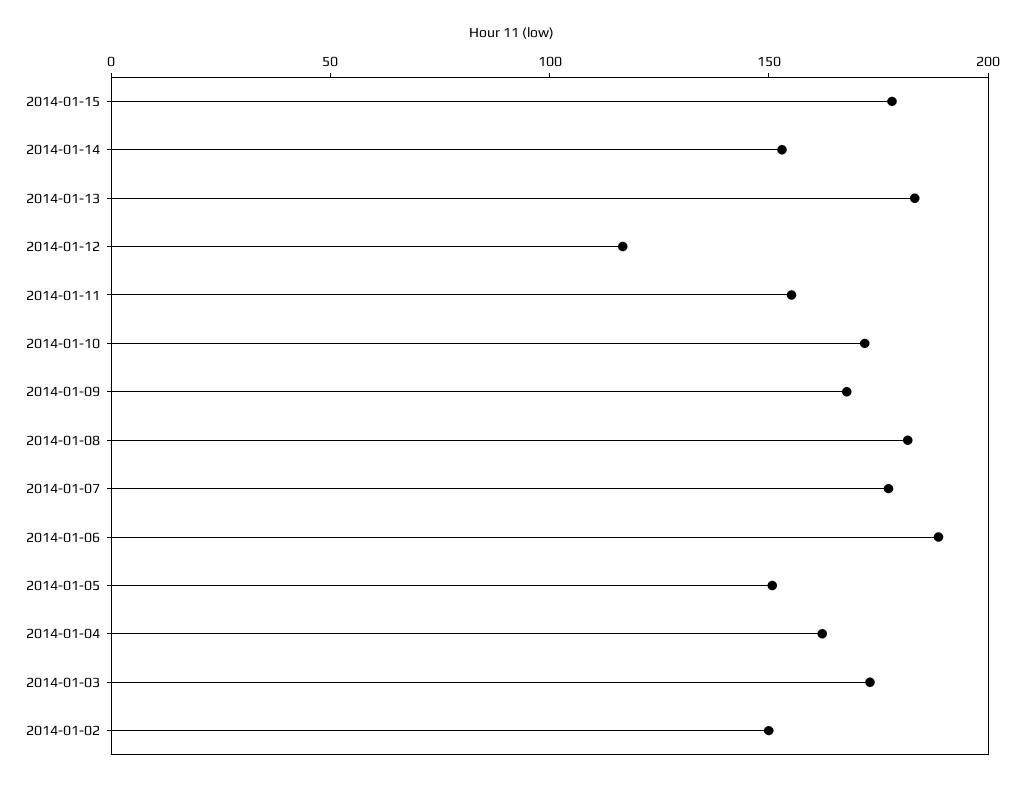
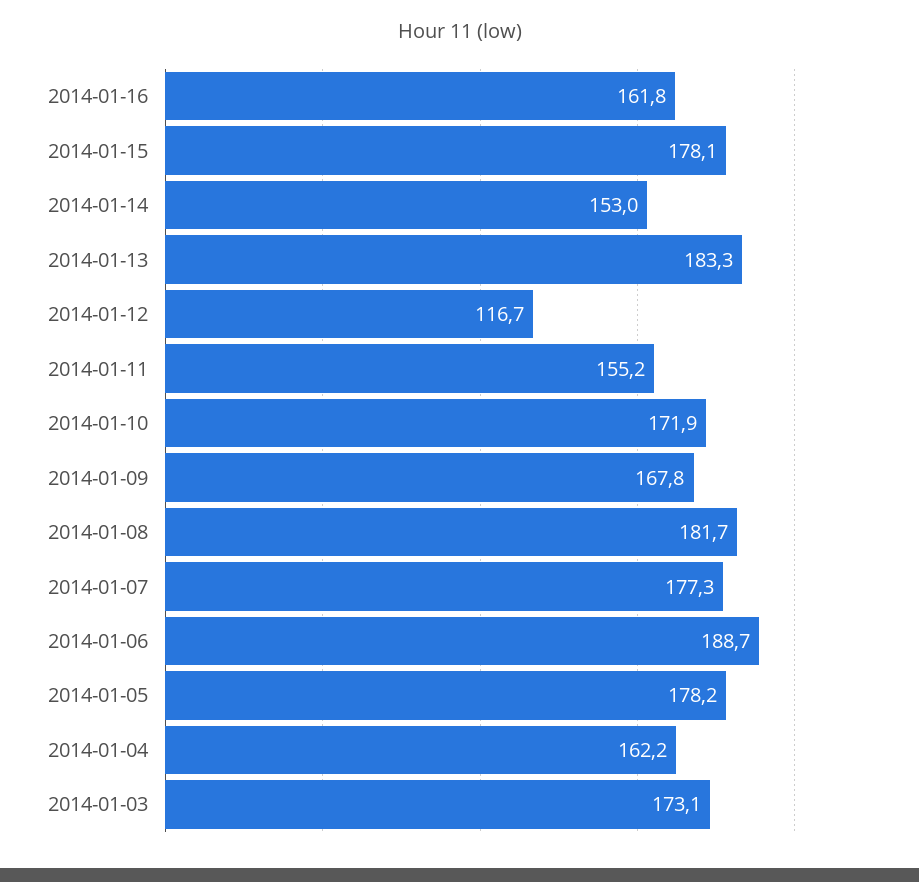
2014-01-05: 150 -> 178.2
2014-01-02: 150 -> none
2014-01-16: none -> 161.8

